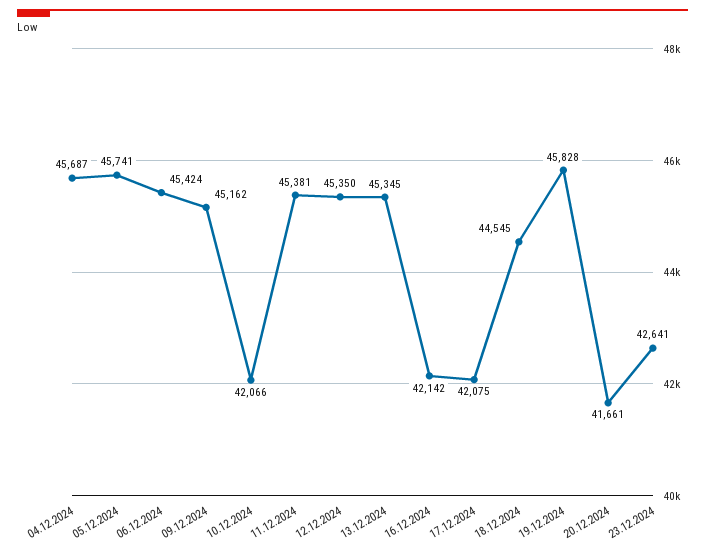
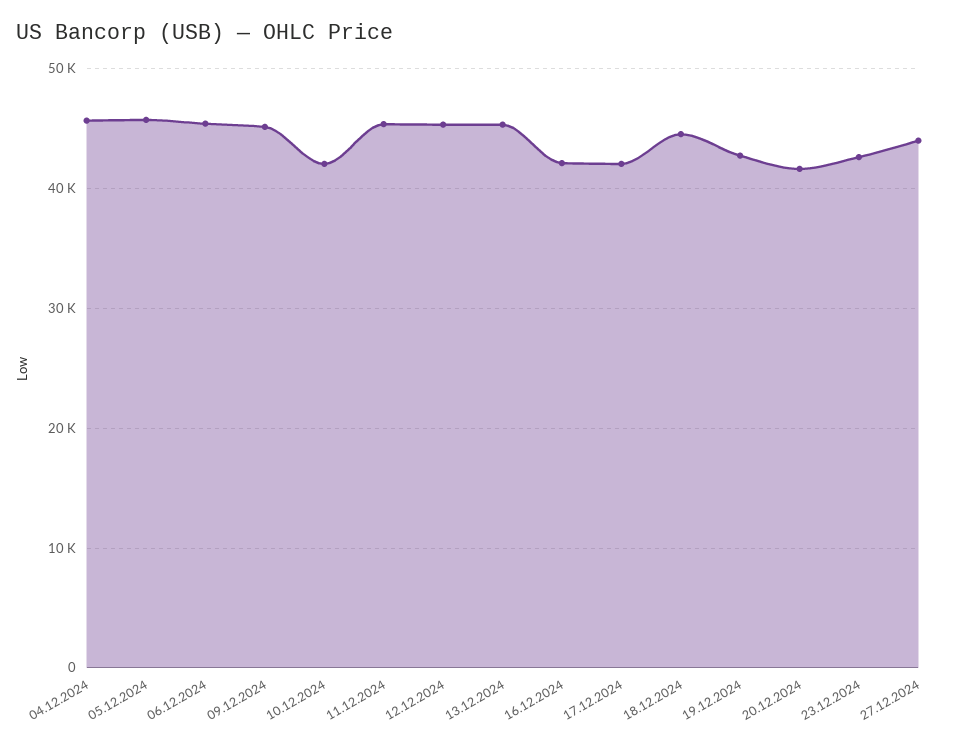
19.12.2024: 45828 -> 43000
27.12.2024: none -> 44000

